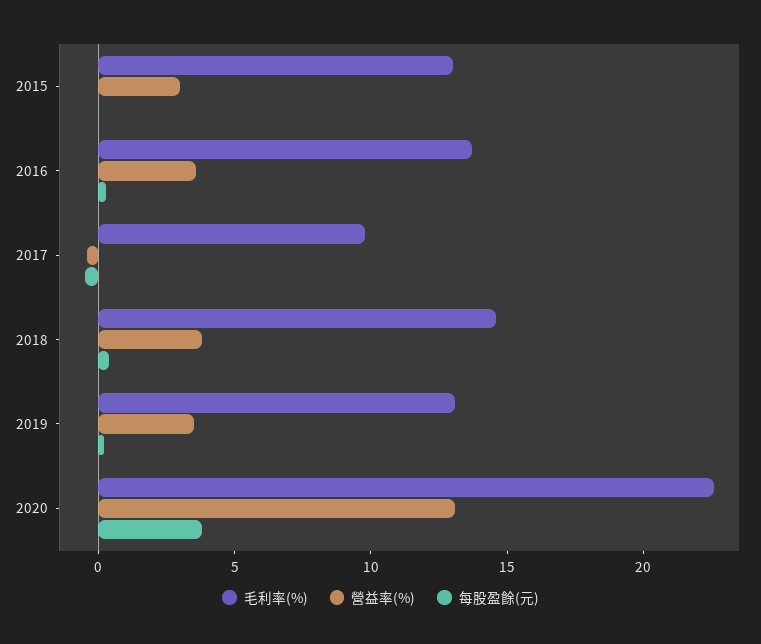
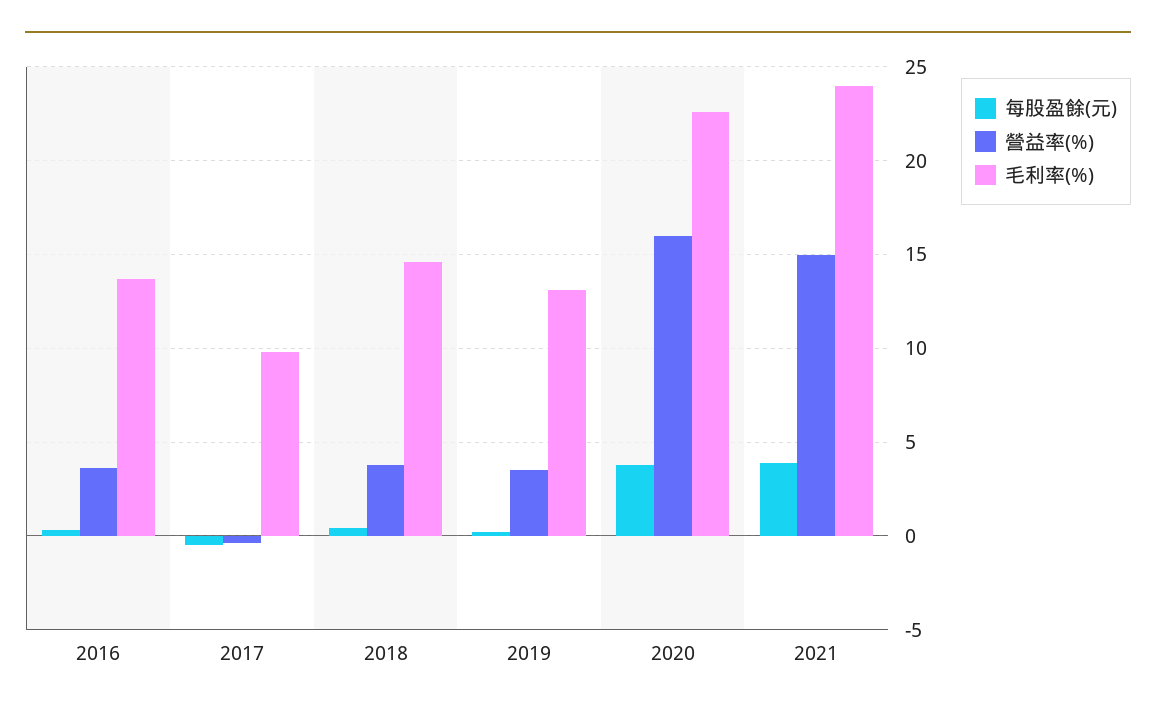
毛利率(%), 2015: 13 -> none
營益率(%), 2015: 3 -> none
每股盈餘(元), 2015: 0 -> none
營益率(%), 2020: 13 -> 16
每股盈餘(元), 2021: none -> 4
營益率(%), 2021: none -> 15
毛利率(%), 2021: none -> 24

